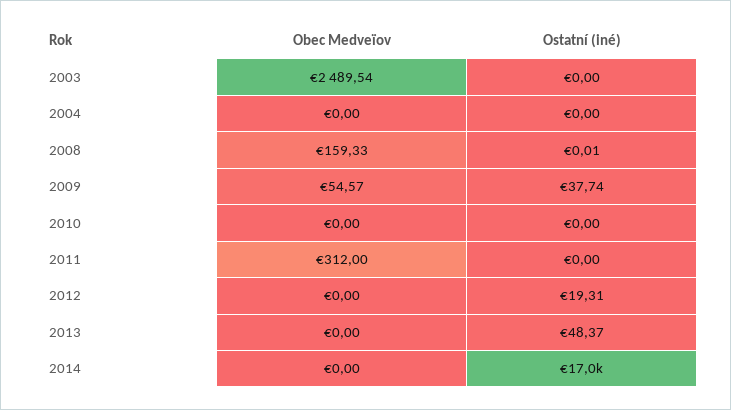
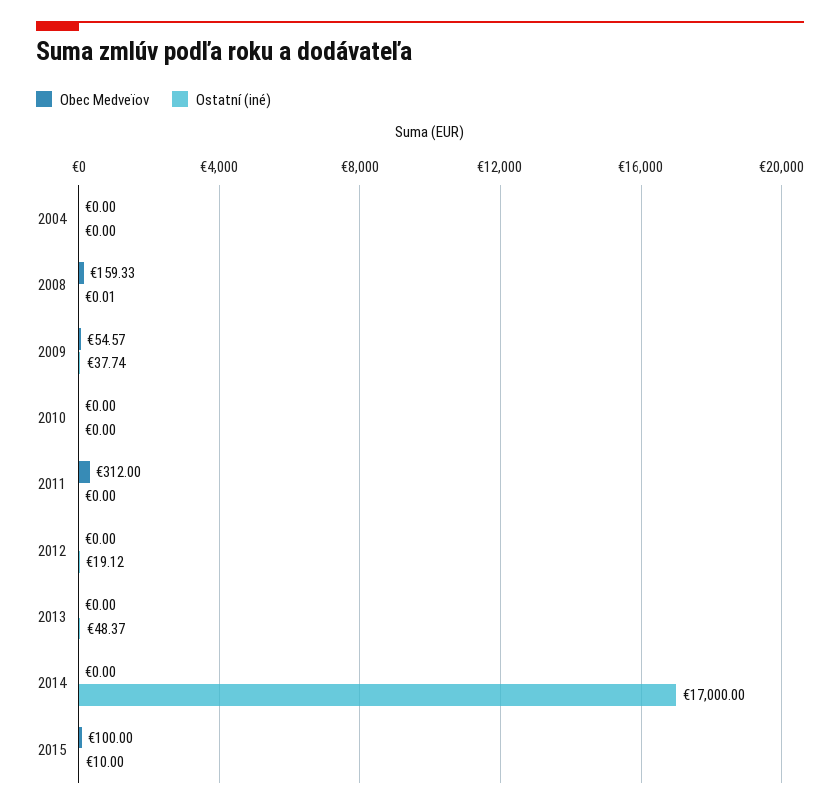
Obec Medveïov, 2003: 2489.54 -> none
Ostatní (iné), 2003: 0 -> none
Ostatní (iné), 2012: 19.31 -> 19.12
Obec Medveïov, 2015: none -> 100
Ostatní (iné), 2015: none -> 10

